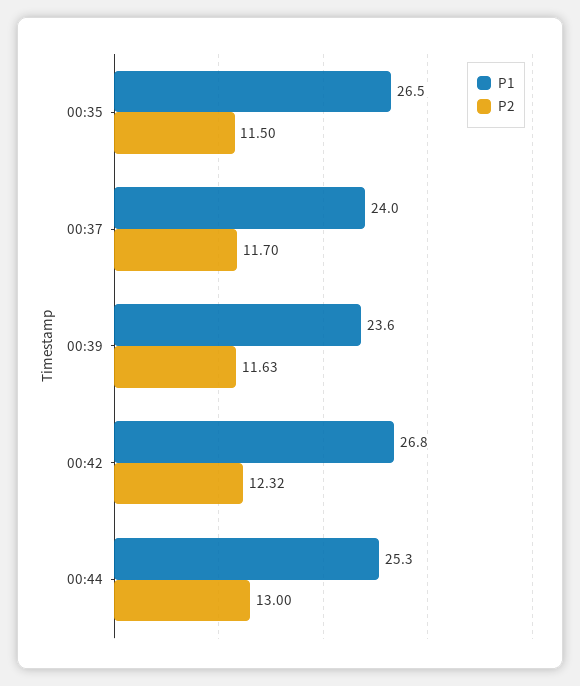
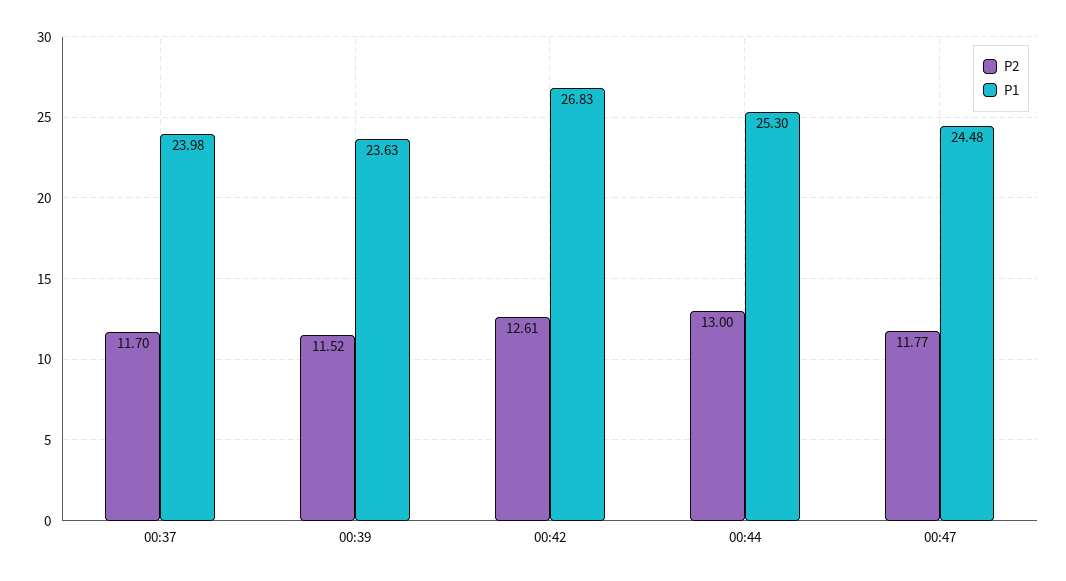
P1, 00:35: 26.5 -> none
P2, 00:35: 11.5 -> none
P2, 00:39: 11.63 -> 11.52
P2, 00:42: 12.32 -> 12.61
P2, 00:47: none -> 11.77
P1, 00:47: none -> 24.48

